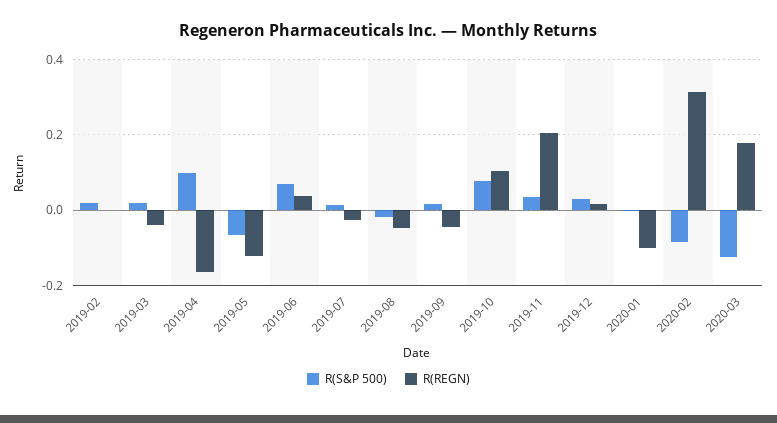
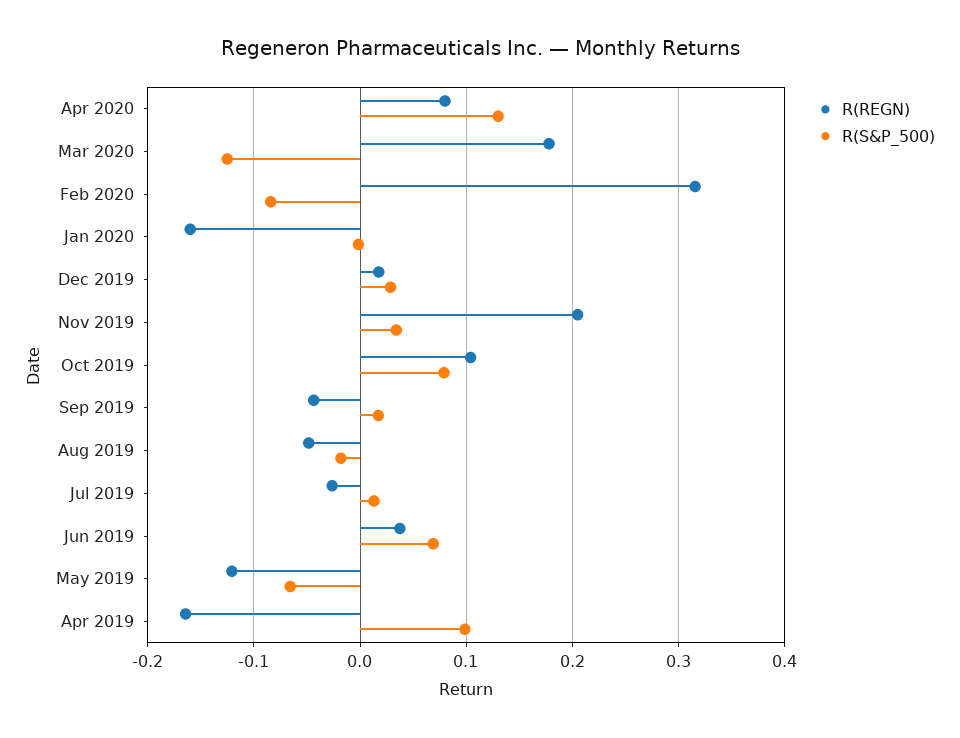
R(S&P 500), 2019-02: 0.02 -> none
R(REGN), 2019-02: 0 -> none
R(S&P 500), 2019-03: 0.02 -> none
R(REGN), 2019-03: -0.04 -> none
R(REGN), 2020-01: -0.1 -> -0.16
R(REGN), Apr 2020: none -> 0.08
R(S&P 500), Apr 2020: none -> 0.13

